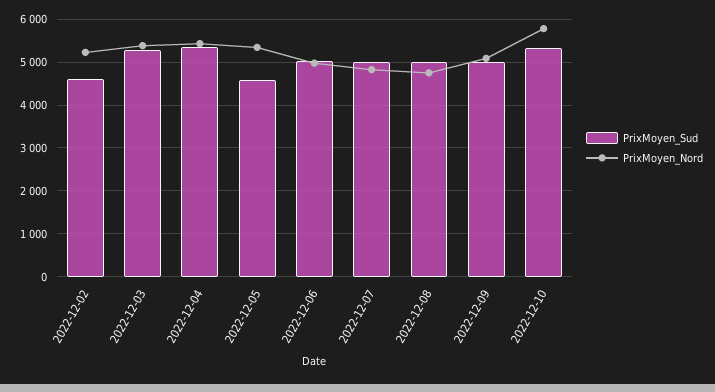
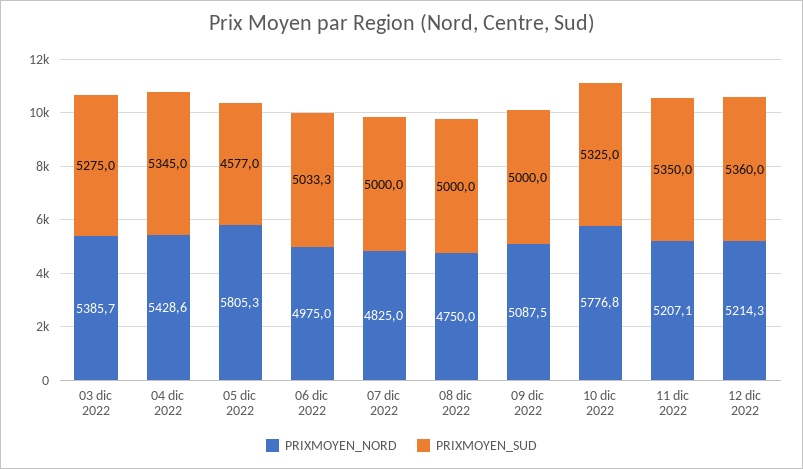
PrixMoyen_Sud, 2022-12-02: 4600 -> none
PrixMoyen_Nord, 2022-12-02: 5200 -> none
PrixMoyen_Nord, 2022-12-05: 5400 -> 5805.3
PrixMoyen_Nord, 11 dic 2022: none -> 5207.1
PrixMoyen_Sud, 11 dic 2022: none -> 5350
PrixMoyen_Nord, 12 dic 2022: none -> 5214.3
PrixMoyen_Sud, 12 dic 2022: none -> 5360

